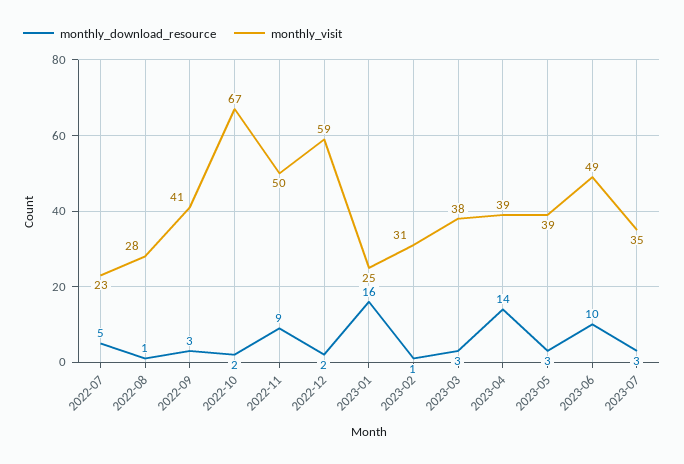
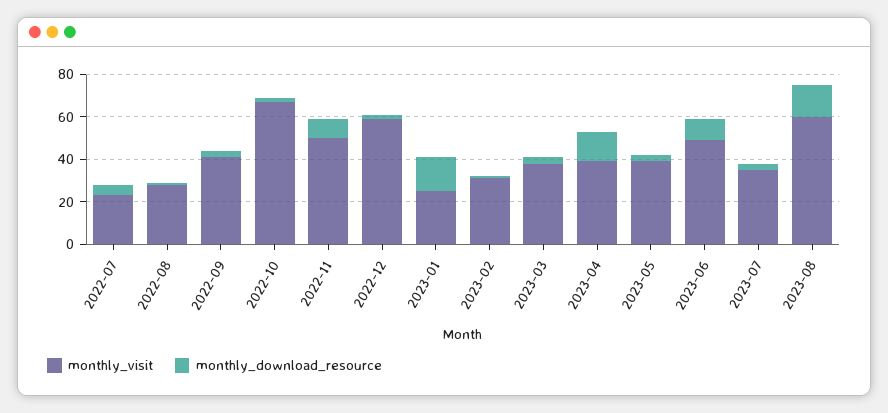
monthly_visit, 2023-08: none -> 60
monthly_download_resource, 2023-08: none -> 15

